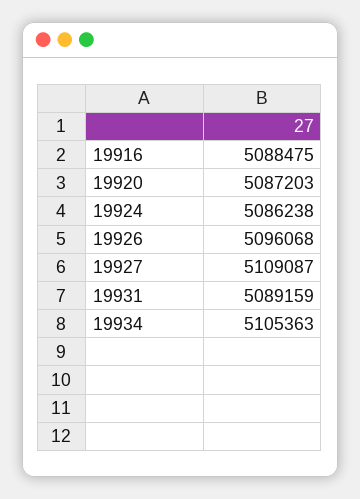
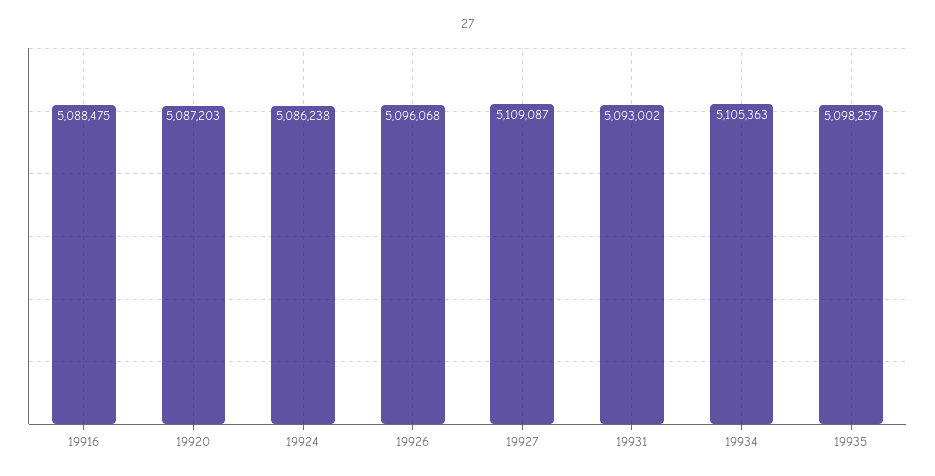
19931: 5089159 -> 5093002
19935: none -> 5098257

